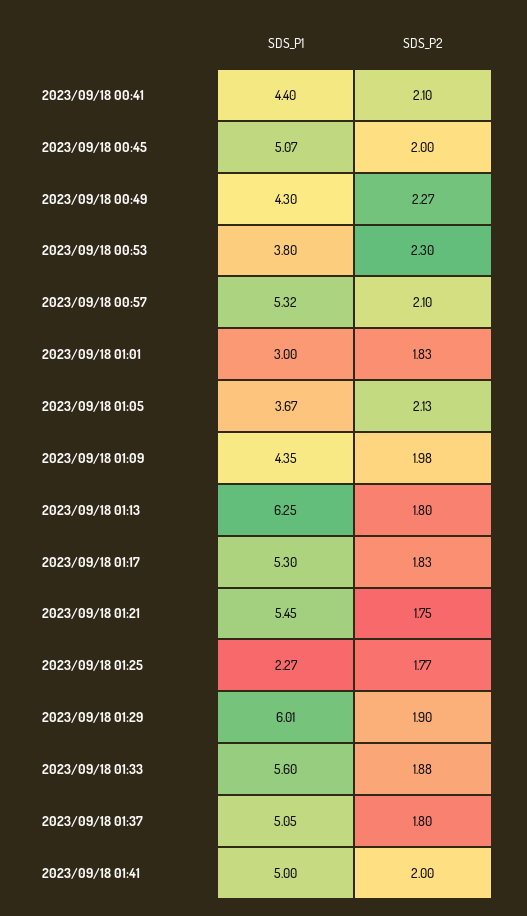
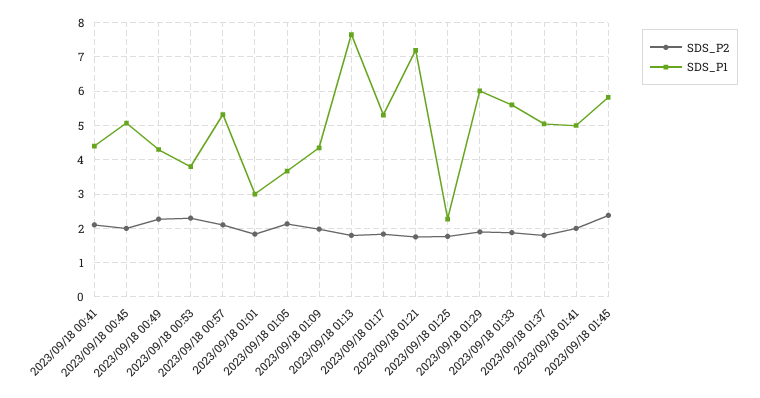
SDS_P1, 2023/09/18 01:13: 6.25 -> 7.6
SDS_P1, 2023/09/18 01:21: 5.45 -> 7.2
SDS_P2, 2023/09/18 01:45: none -> 2.4
SDS_P1, 2023/09/18 01:45: none -> 5.8

